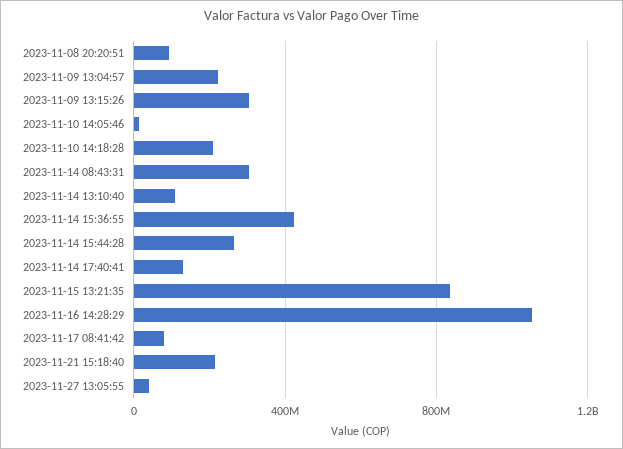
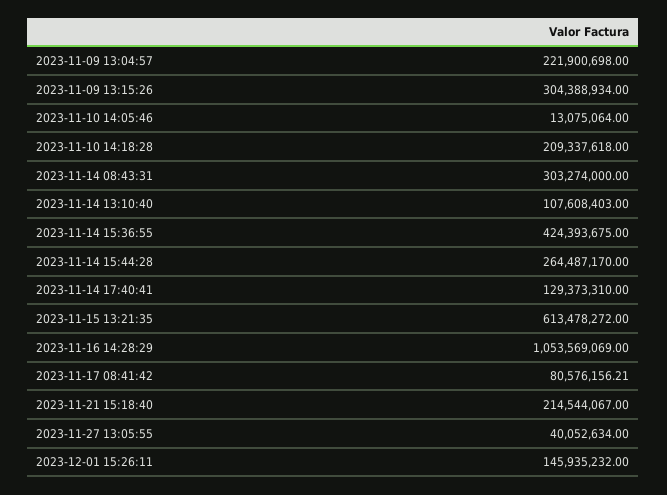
2023-11-08 20:20:51: 100000000 -> none
2023-11-15 13:21:35: 850000000 -> 613478272
2023-12-01 15:26:11: none -> 145935232

